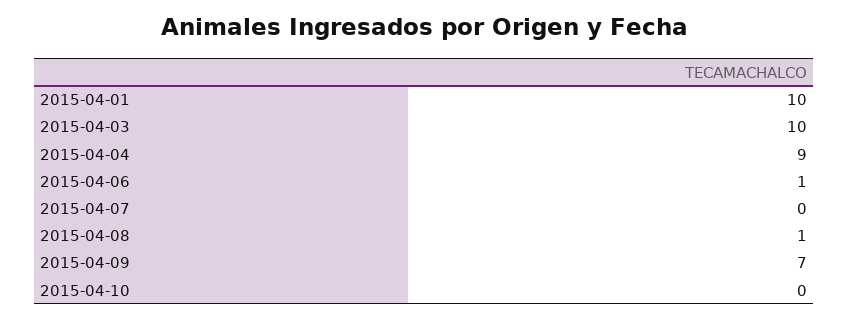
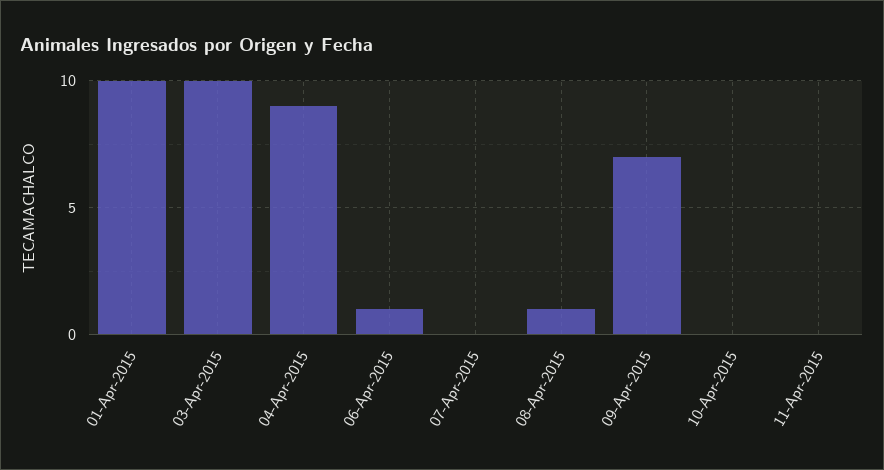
11-Apr-2015: none -> 0

